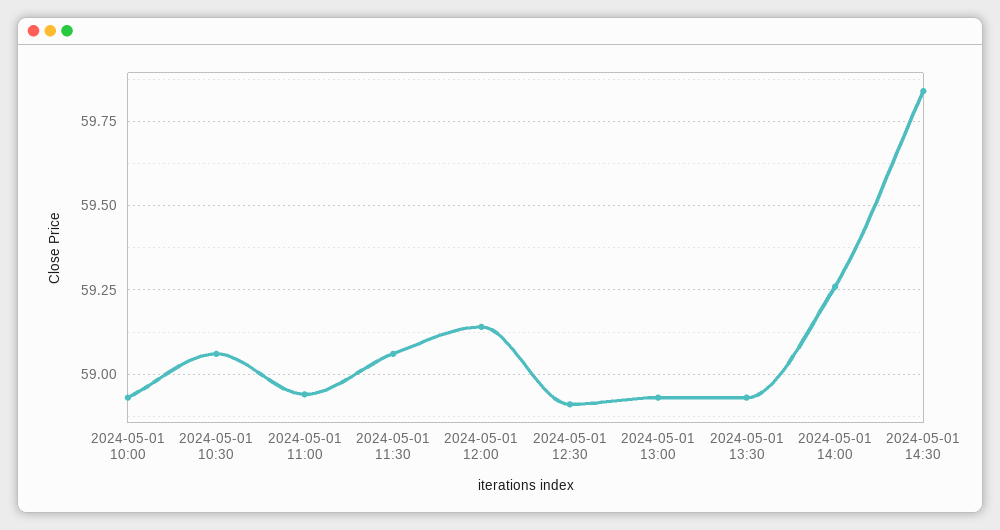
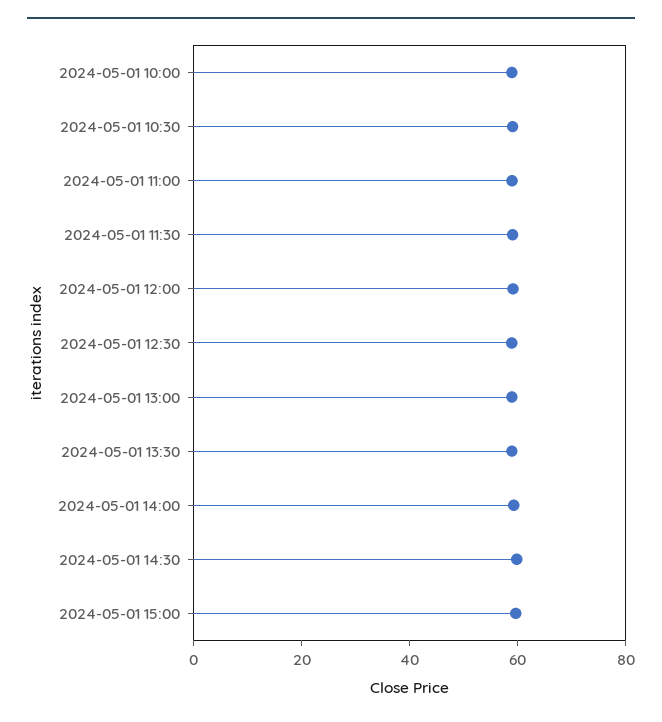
2024-05-01 15:00: none -> 60

